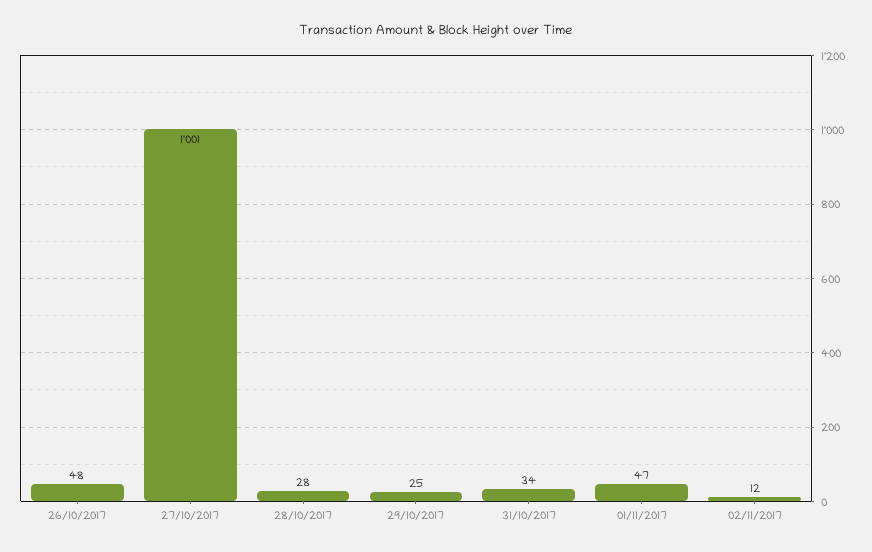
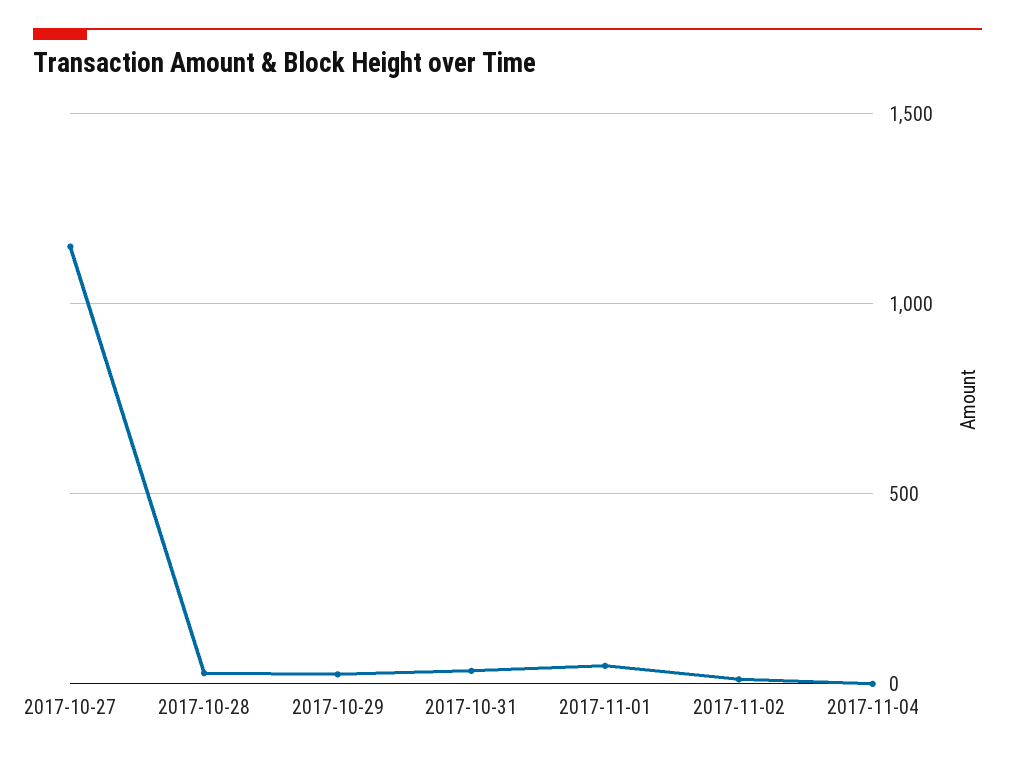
26/10/2017: 48 -> none
27/10/2017: 1001 -> 1150
2017-11-04: none -> 0

